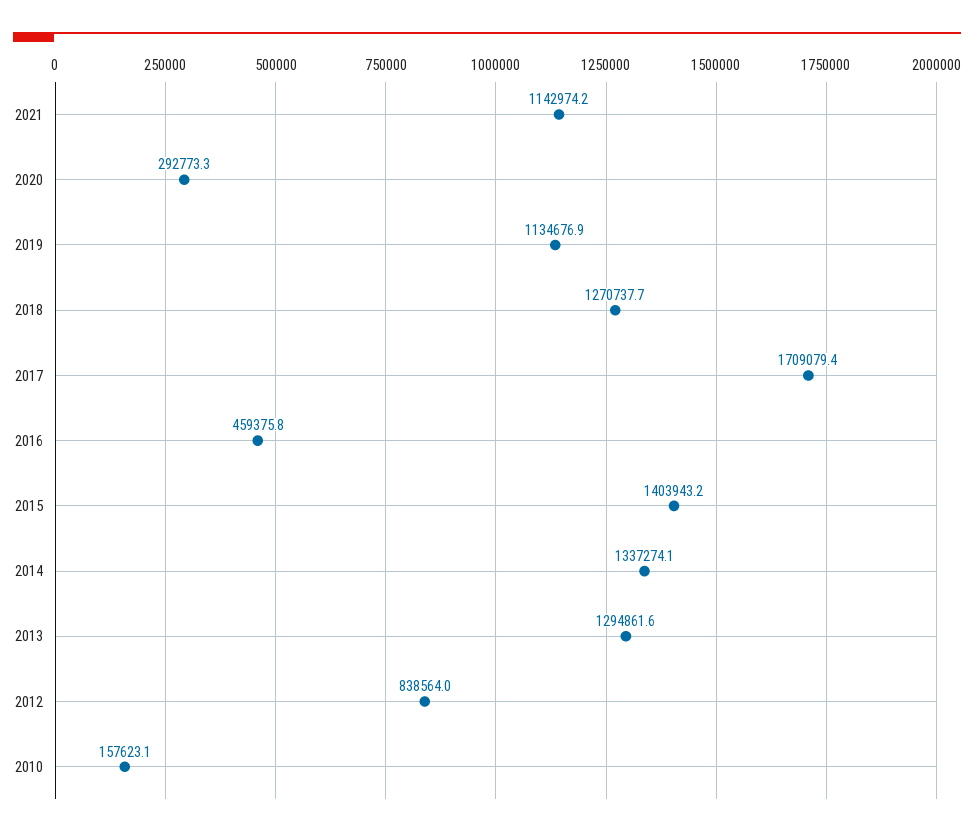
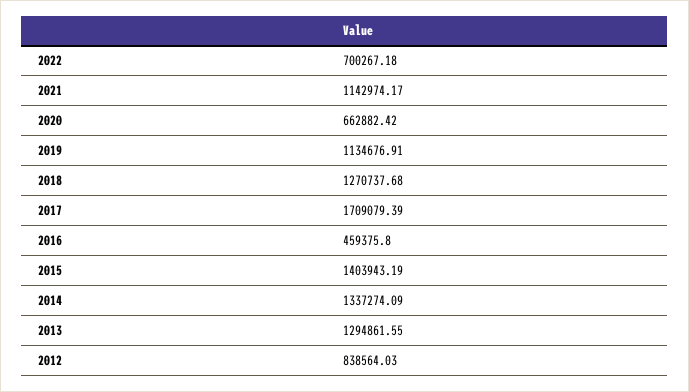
2020: 292773.3 -> 662882.42
2010: 157623.1 -> none
2022: none -> 700267.18

